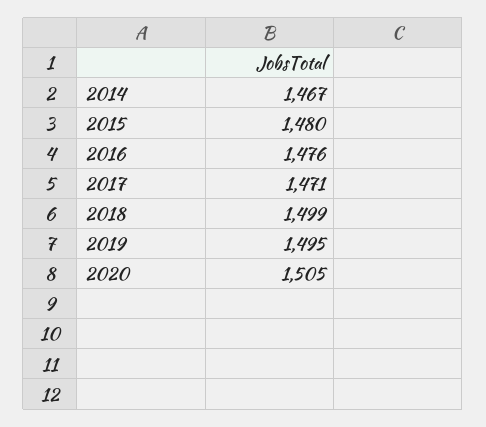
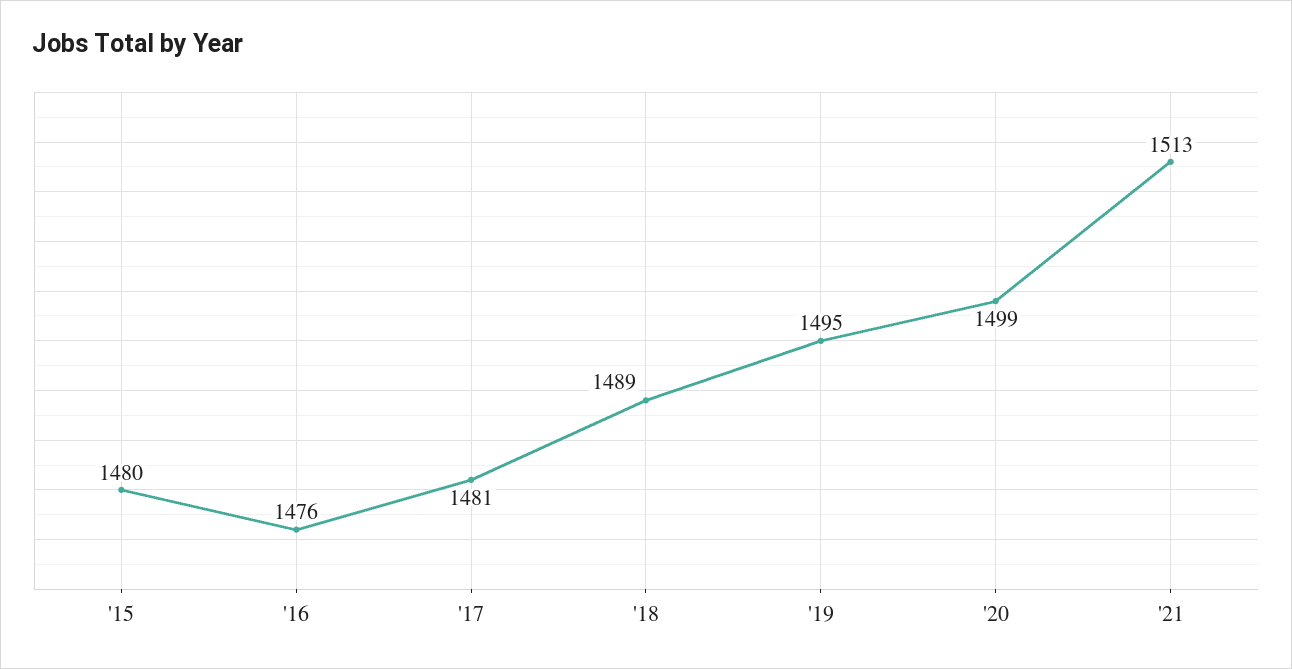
2014: 1467 -> none
2017: 1471 -> 1481
2018: 1499 -> 1489
2020: 1505 -> 1499
'21: none -> 1513

